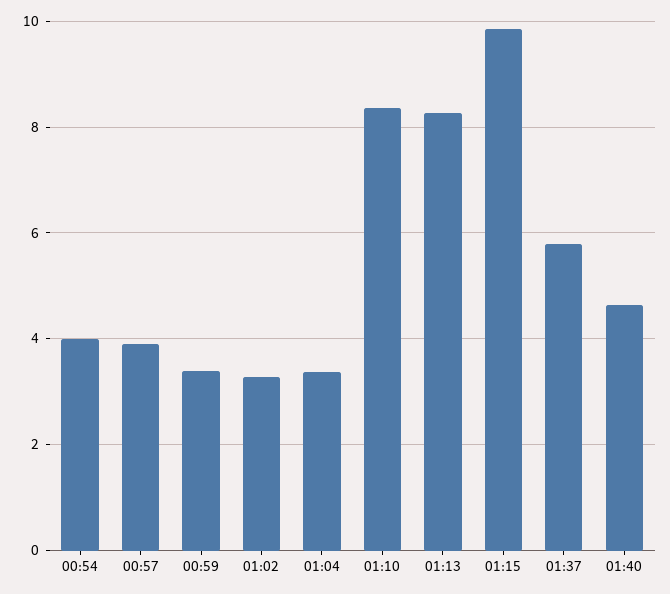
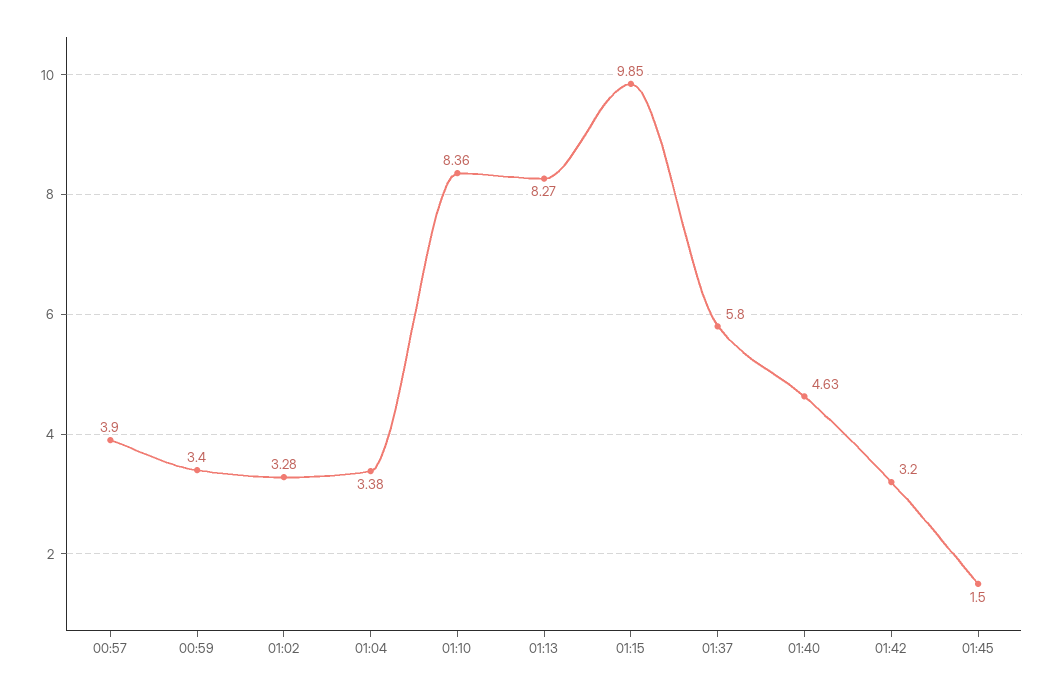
00:54: 4 -> none
01:42: none -> 3.2
01:45: none -> 1.5

